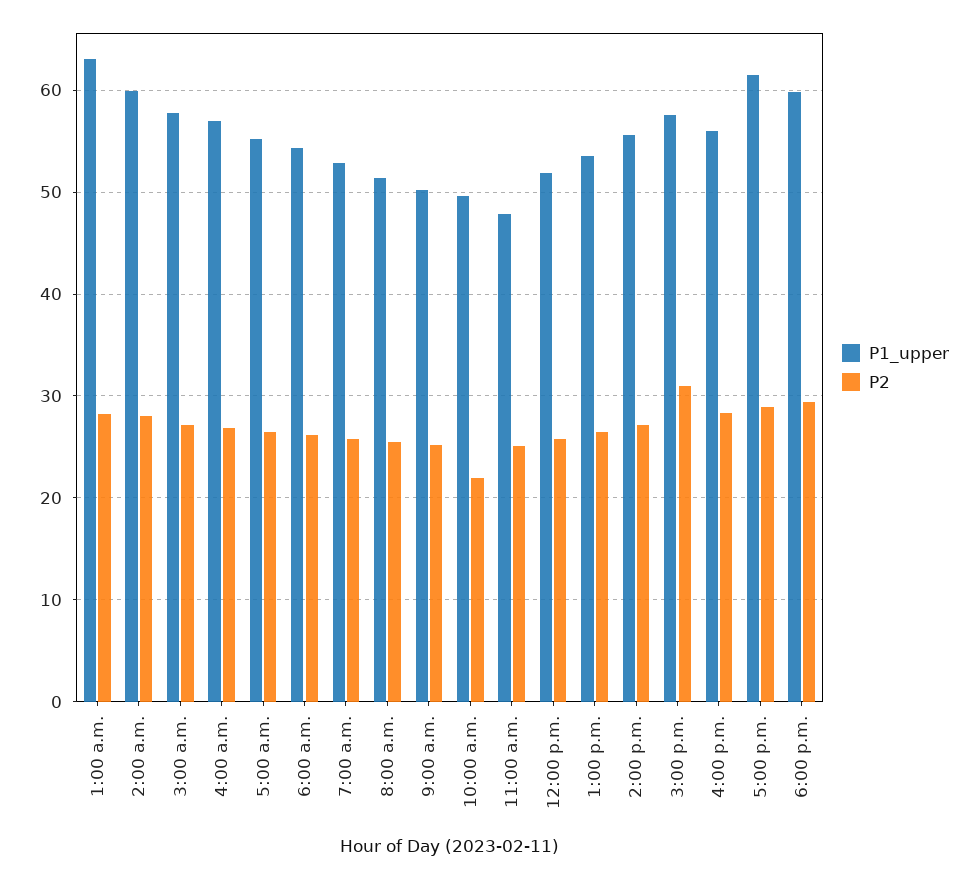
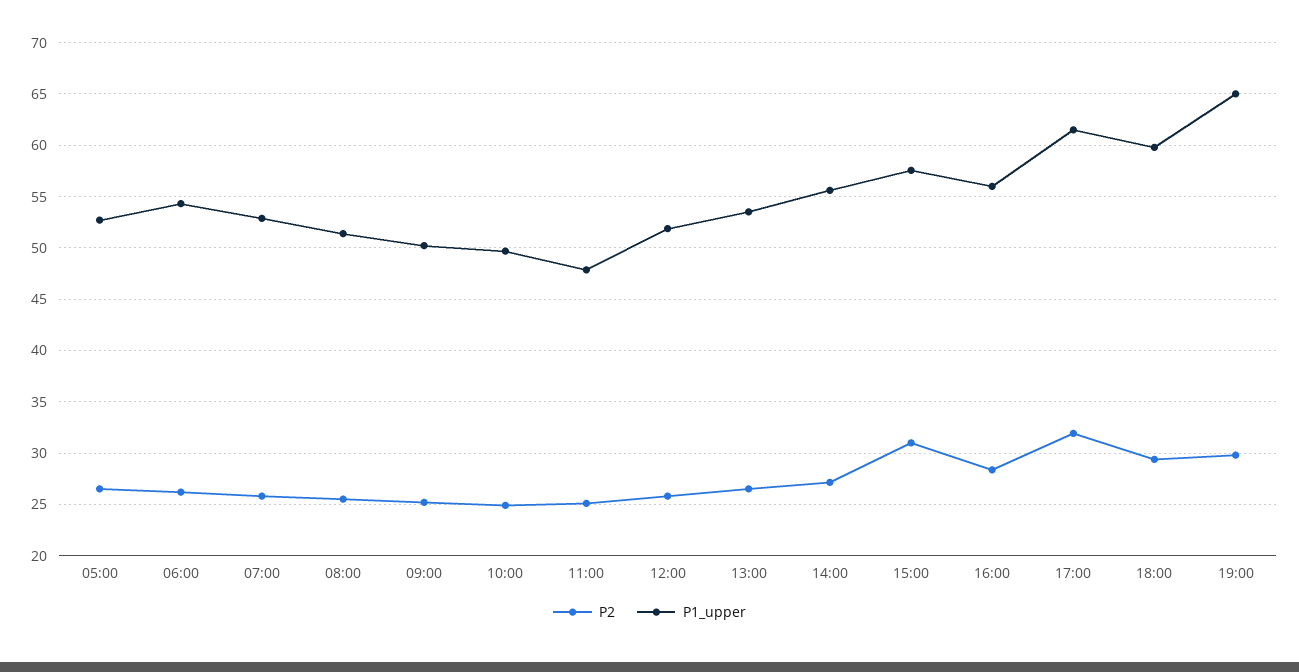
P1_upper, 1:00 a.m.: 63 -> none
P2, 1:00 a.m.: 28 -> none
P1_upper, 2:00 a.m.: 60 -> none
P2, 2:00 a.m.: 28 -> none
P1_upper, 3:00 a.m.: 58 -> none
P2, 3:00 a.m.: 27 -> none
P1_upper, 4:00 a.m.: 57 -> none
P2, 4:00 a.m.: 27 -> none
P1_upper, 5:00 a.m.: 55 -> 53
P2, 10:00 a.m.: 22 -> 25
P2, 5:00 p.m.: 29 -> 32
P2, 19:00: none -> 30
P1_upper, 19:00: none -> 65

